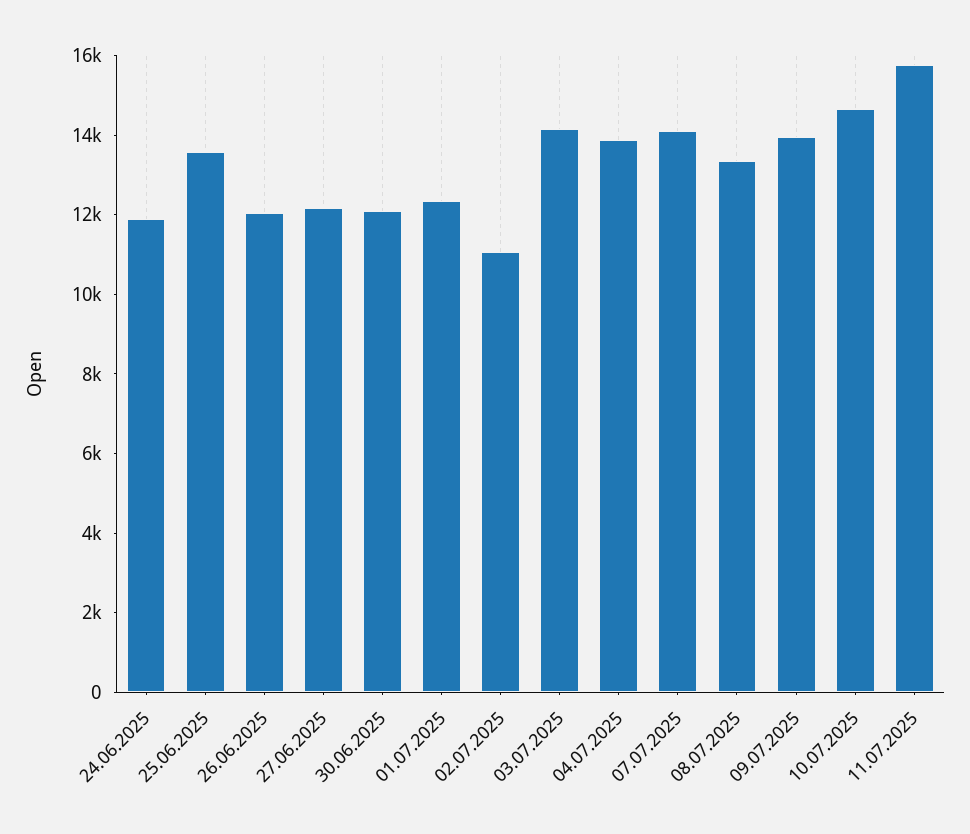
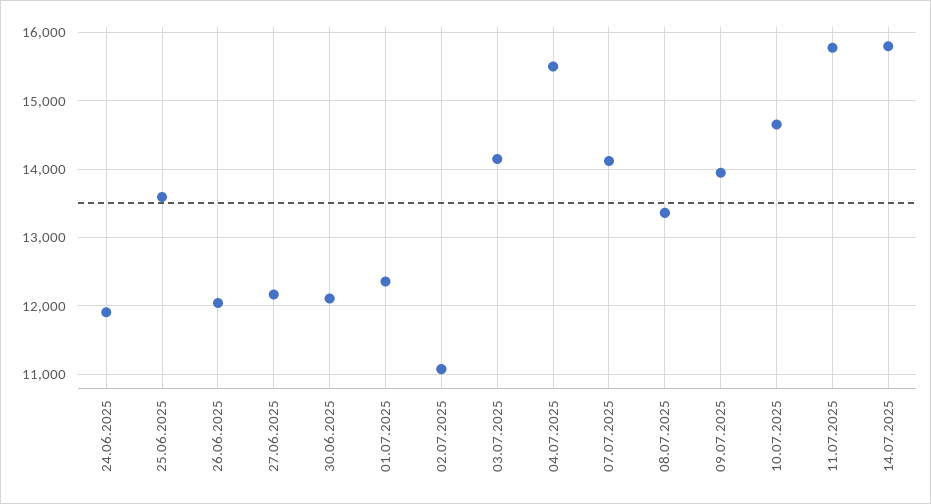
04.07.2025: 14000 -> 15500
14.07.2025: none -> 15800

